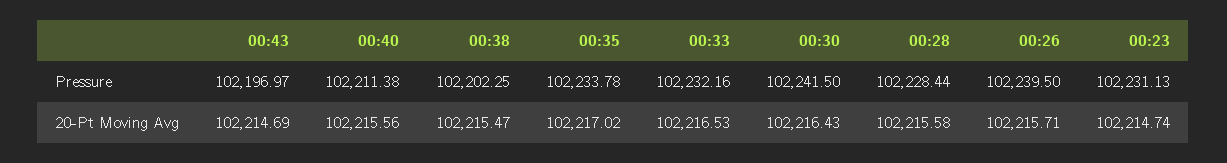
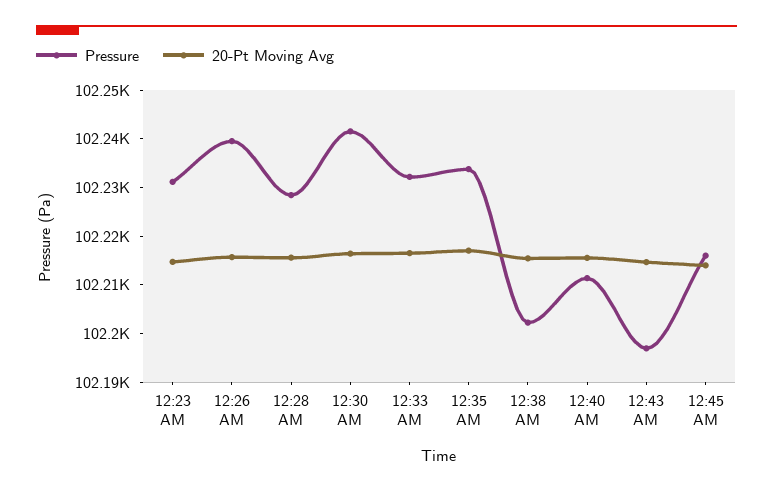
Pressure, 12:45 AM: none -> 102216
20-Pt Moving Avg, 12:45 AM: none -> 102214

